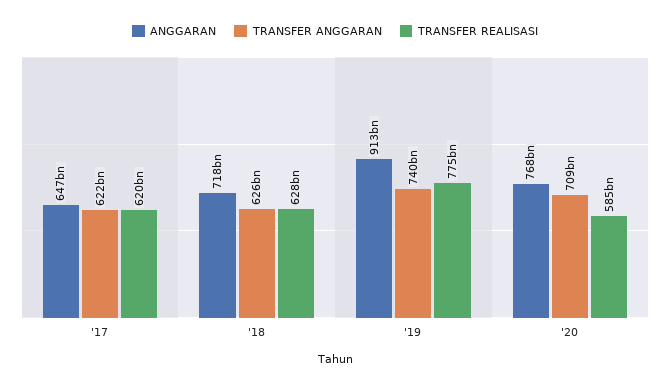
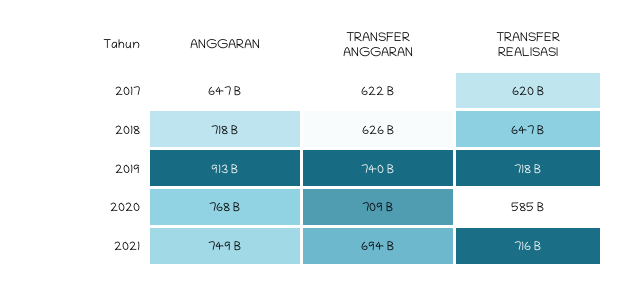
TRANSFER REALISASI, '18: 628000000000 -> 647000000000
TRANSFER REALISASI, '19: 775000000000 -> 718000000000
ANGGARAN, 2021: none -> 749000000000
TRANSFER ANGGARAN, 2021: none -> 694000000000
TRANSFER REALISASI, 2021: none -> 716000000000

